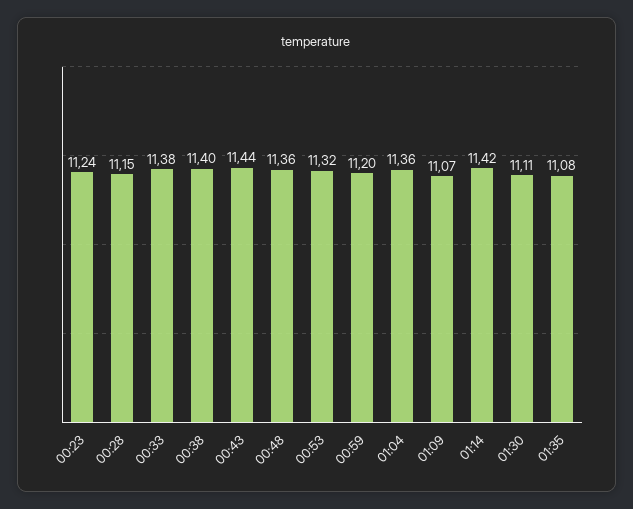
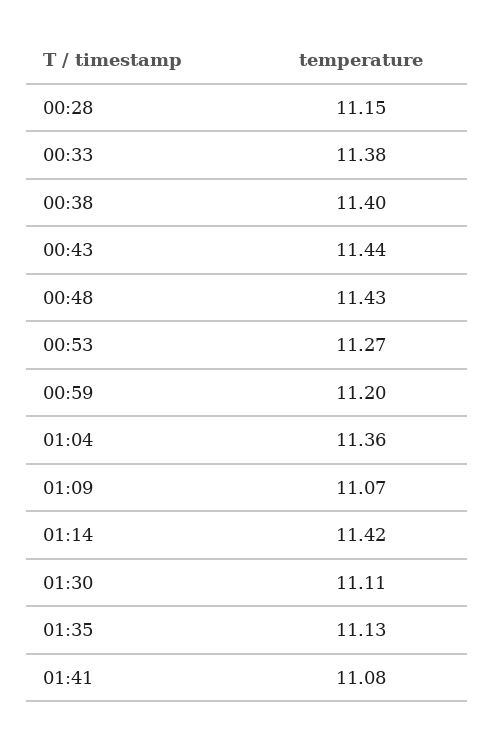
00:23: 11.24 -> none
00:48: 11.36 -> 11.43
00:53: 11.32 -> 11.27
01:35: 11.08 -> 11.13
01:41: none -> 11.08

